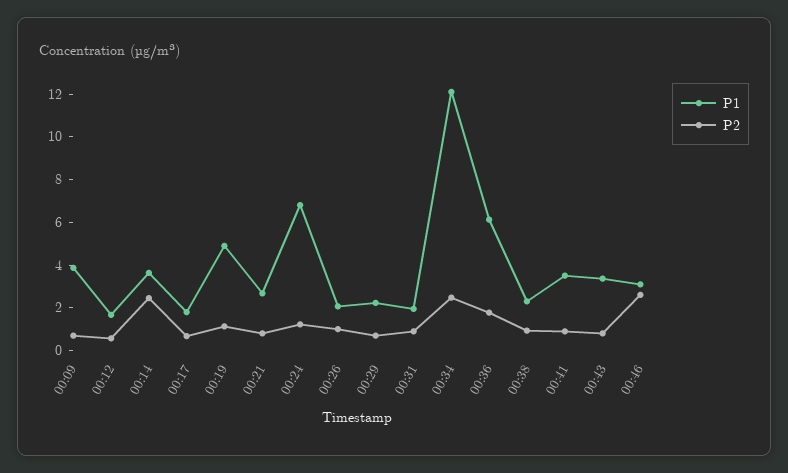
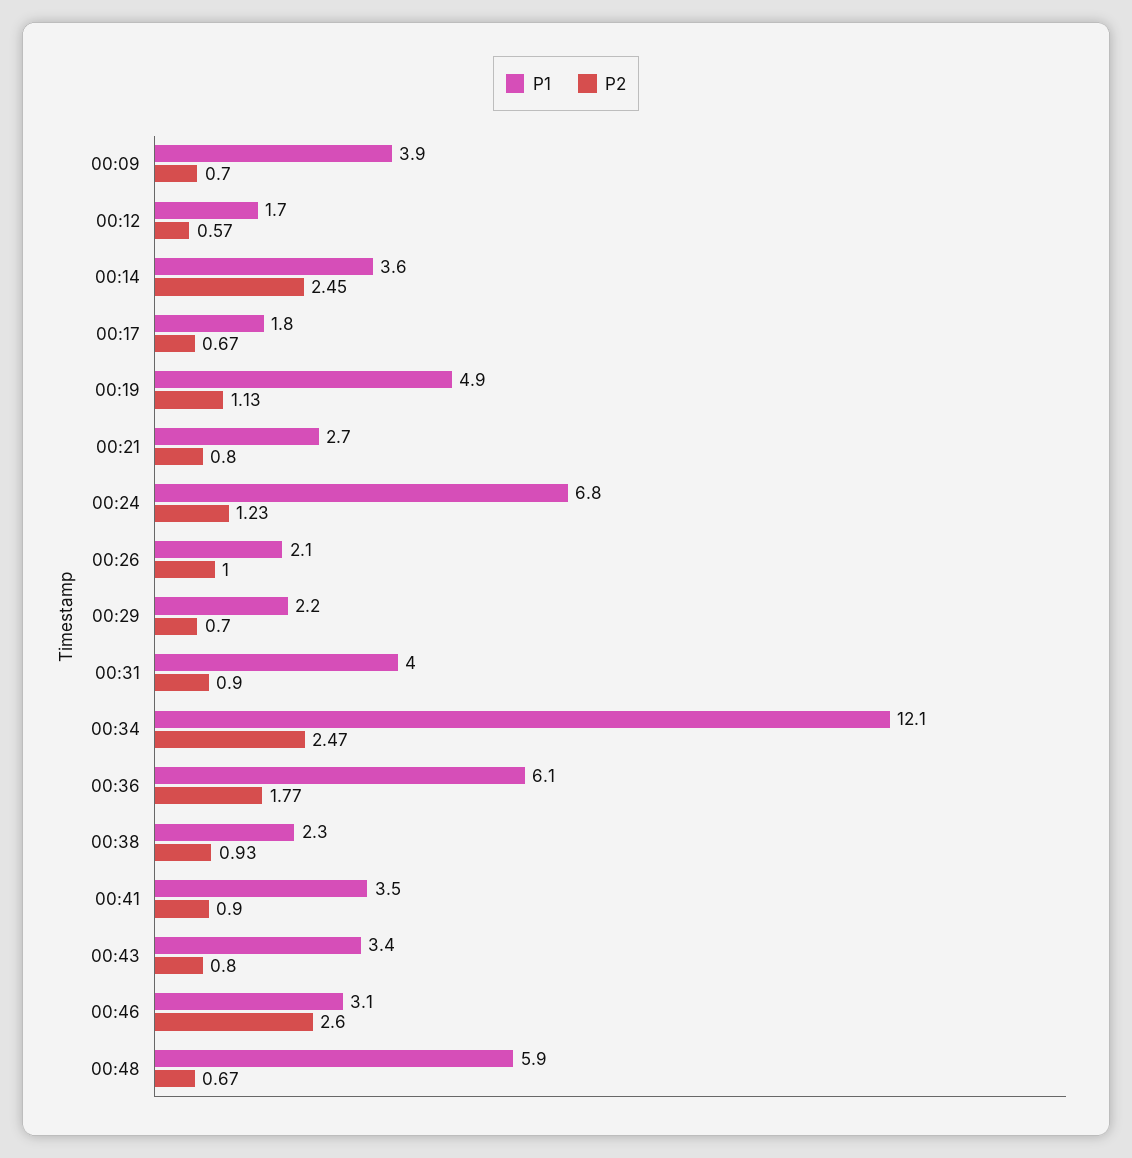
P1, 00:31: 2 -> 4
P1, 00:48: none -> 5.9
P2, 00:48: none -> 0.67

